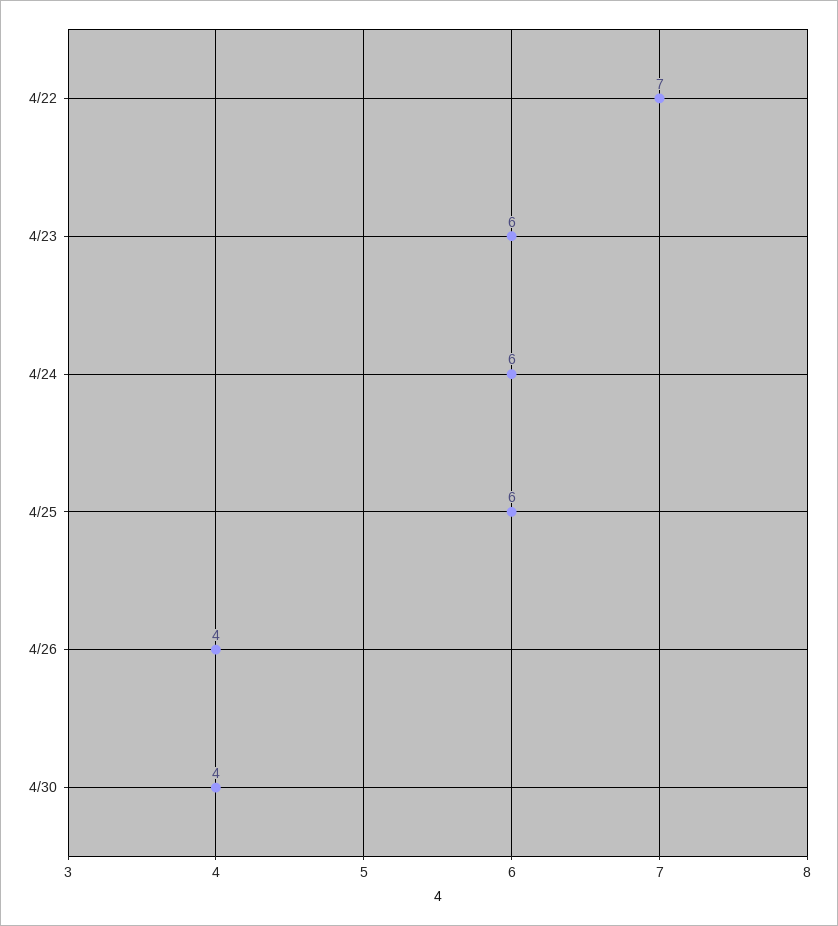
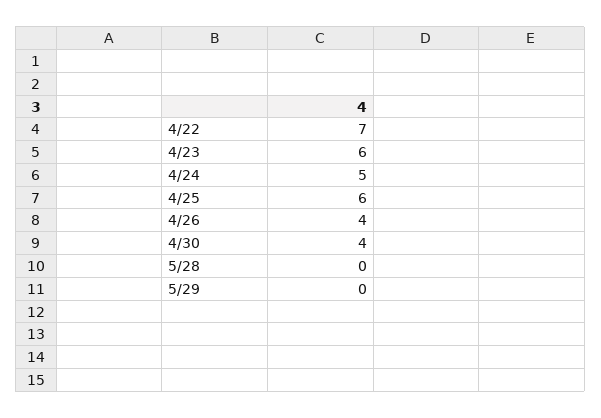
4/24: 6 -> 5
5/28: none -> 0
5/29: none -> 0

